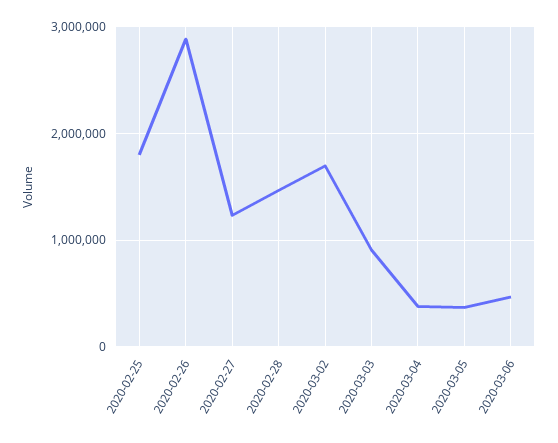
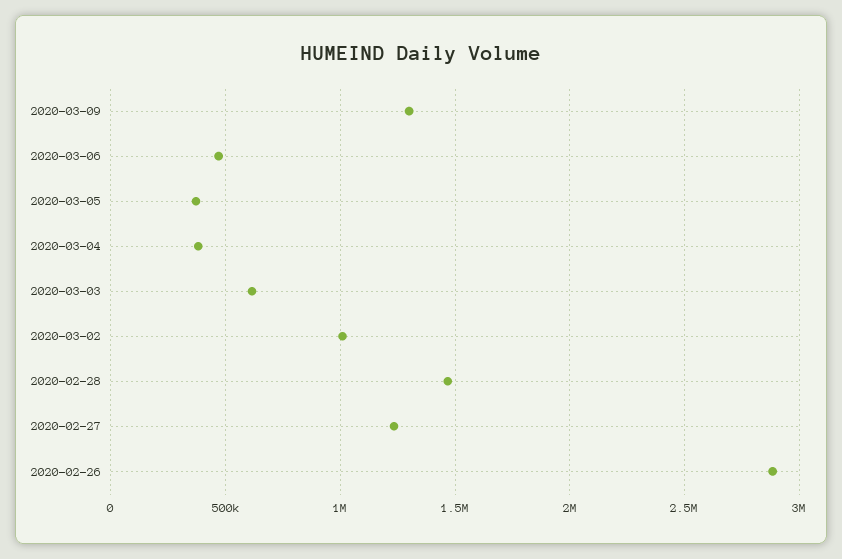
2020-02-25: 1800000 -> none
2020-03-02: 1700000 -> 1000000
2020-03-03: 900000 -> 600000
2020-03-09: none -> 1300000

